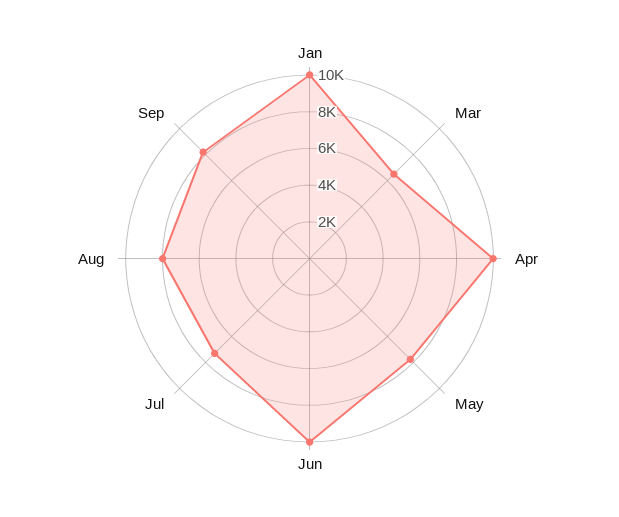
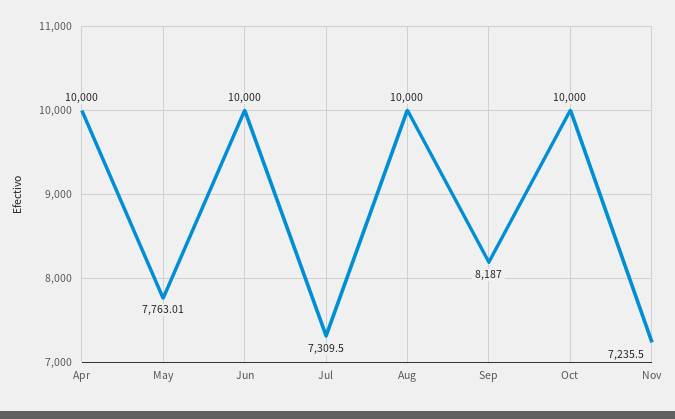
Jan: 10000 -> none
Mar: 6500 -> none
Aug: 8000 -> 10000
Oct: none -> 10000
Nov: none -> 7235.5

